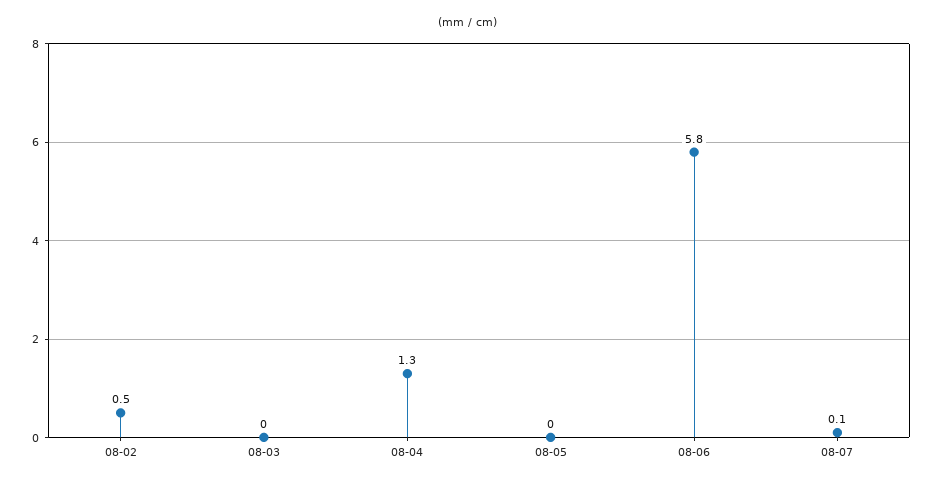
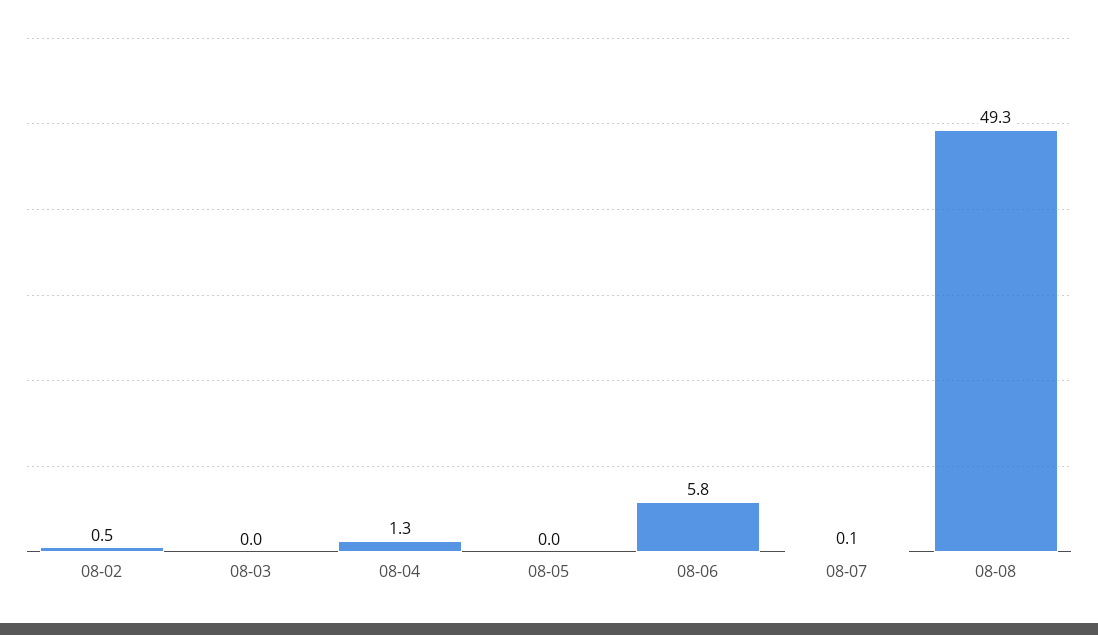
08-08: none -> 49.3

